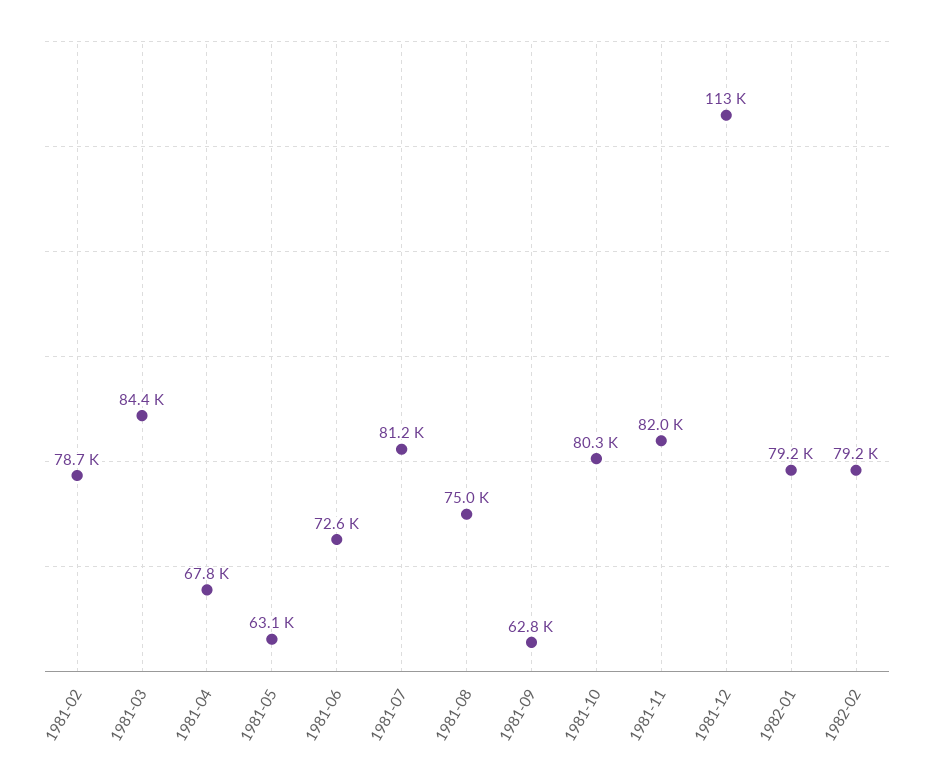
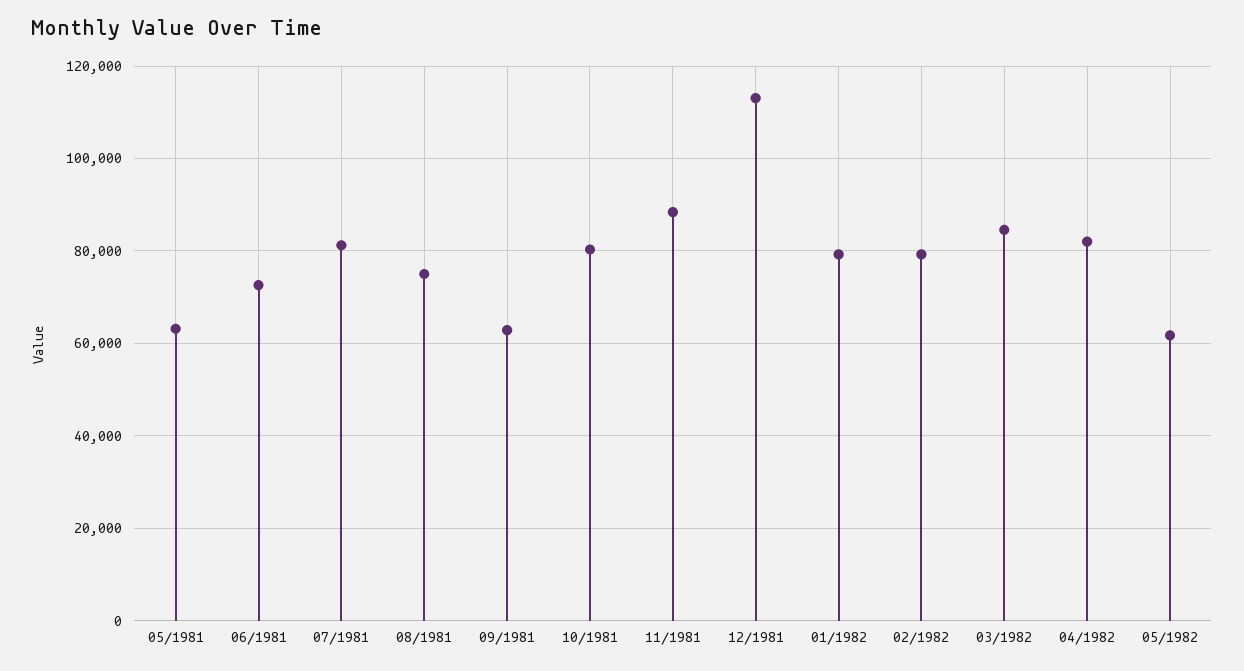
1981-02: 78700 -> none
1981-03: 84400 -> none
1981-04: 67800 -> none
1981-11: 82000 -> 88000
03/1982: none -> 84000
04/1982: none -> 82000
05/1982: none -> 62000

